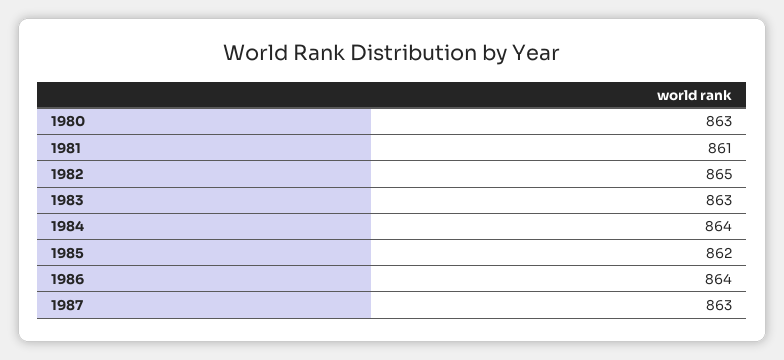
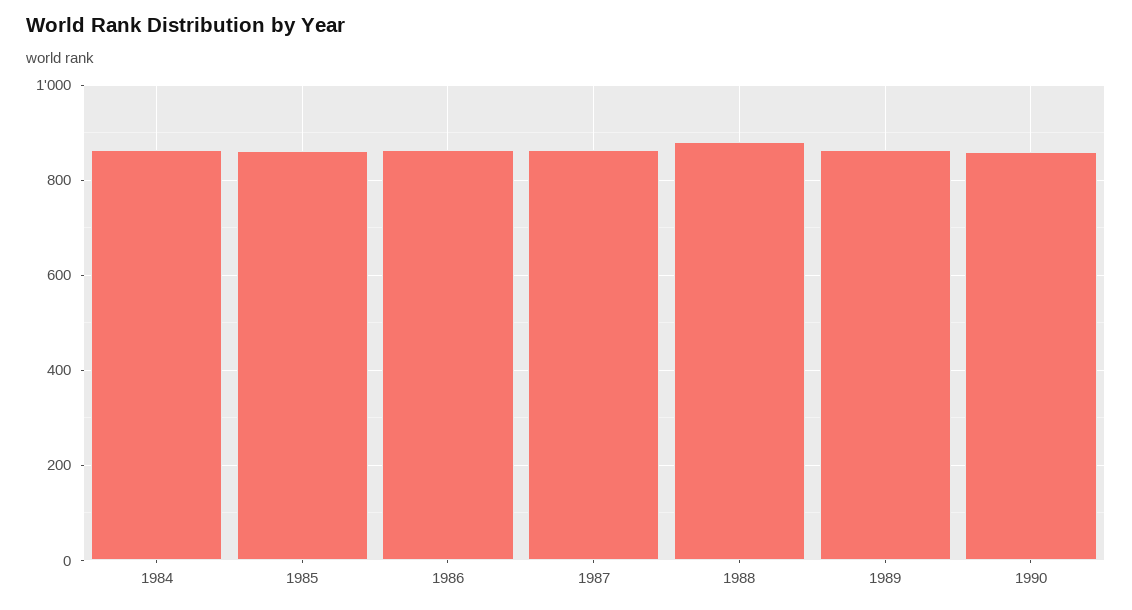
1980: 863 -> none
1981: 861 -> none
1982: 865 -> none
1983: 863 -> none
1988: none -> 880
1989: none -> 860
1990: none -> 860

